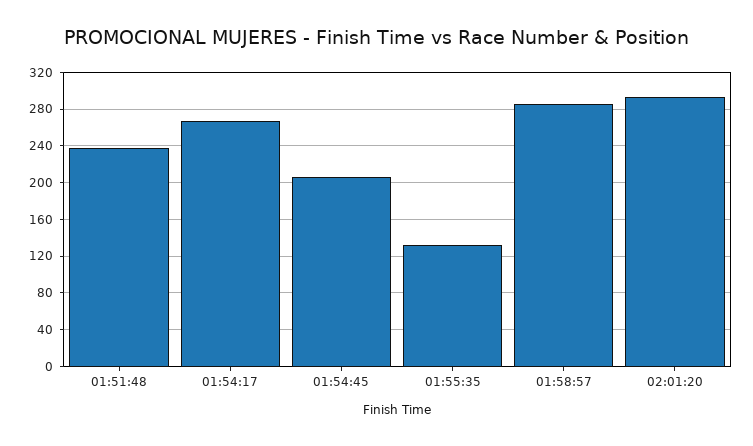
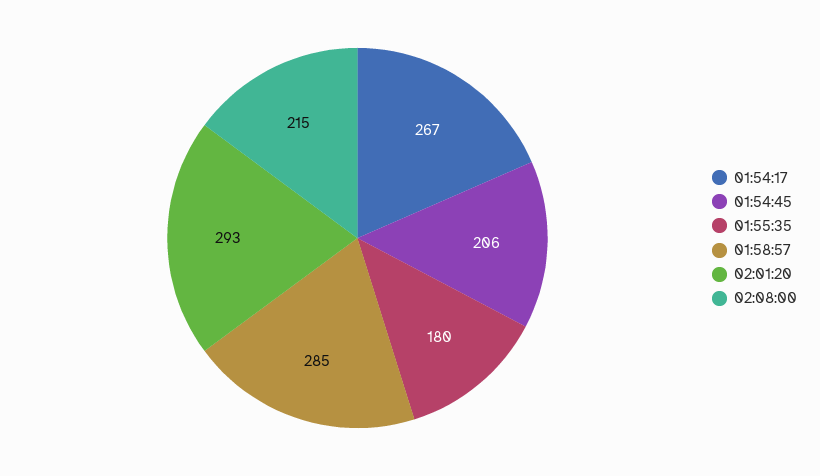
01:51:48: 240 -> none
01:55:35: 130 -> 180
02:08:00: none -> 215

